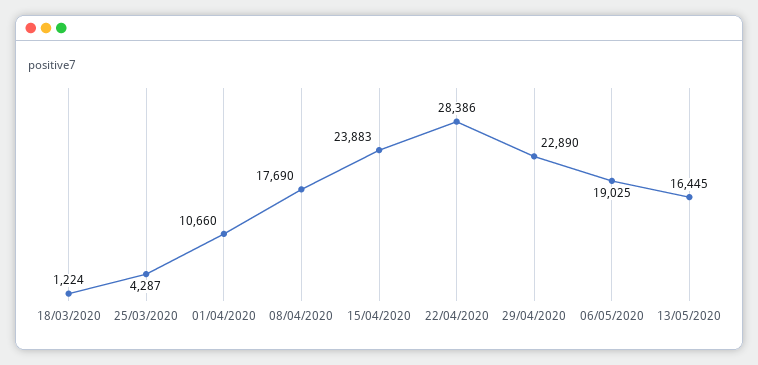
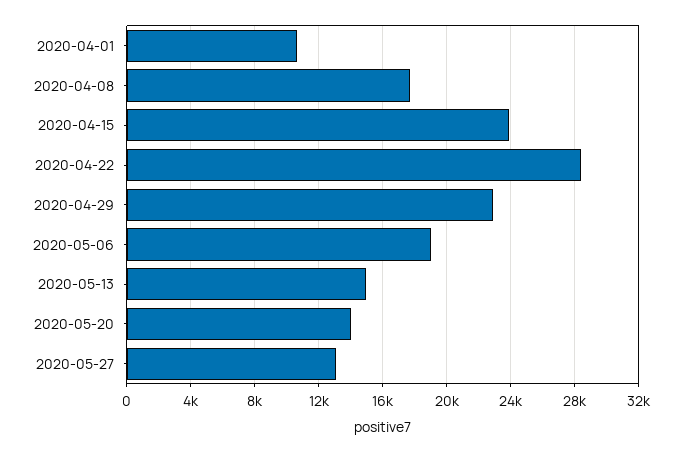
18/03/2020: 1224 -> none
25/03/2020: 4287 -> none
13/05/2020: 16445 -> 15000
2020-05-20: none -> 14000
2020-05-27: none -> 13000

